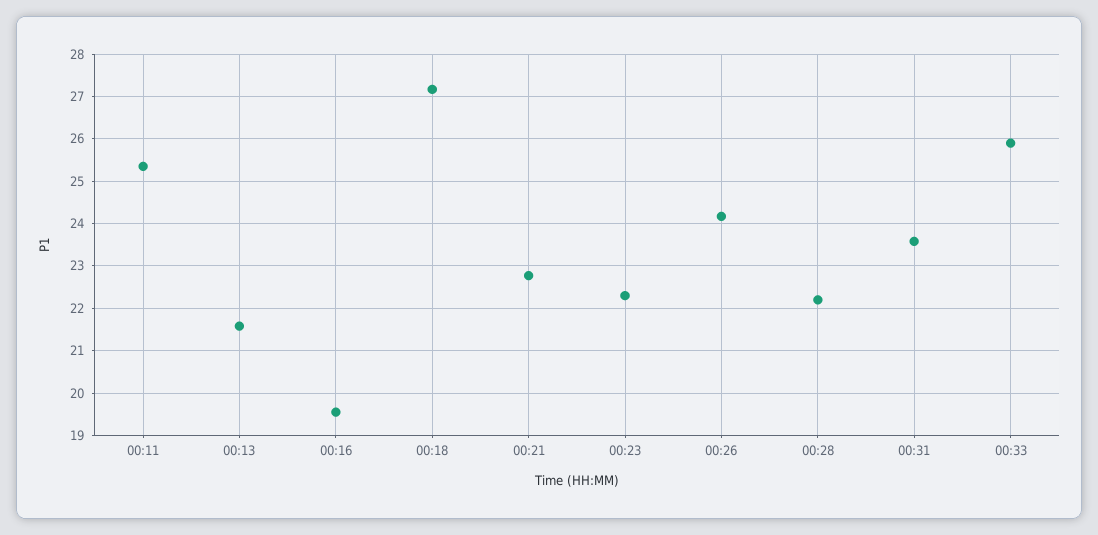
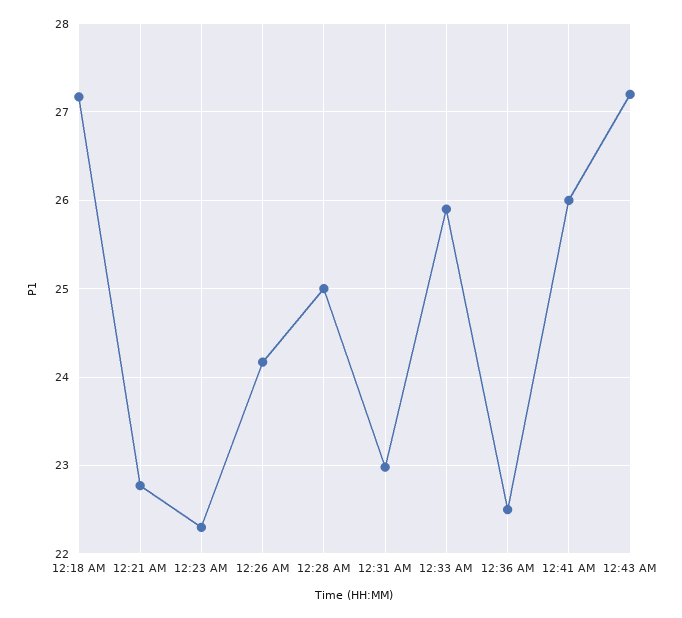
00:11: 25.4 -> none
00:13: 21.6 -> none
00:16: 19.6 -> none
00:28: 22.2 -> 25
00:31: 23.6 -> 23
12:36 AM: none -> 22.5
12:41 AM: none -> 26
12:43 AM: none -> 27.2

